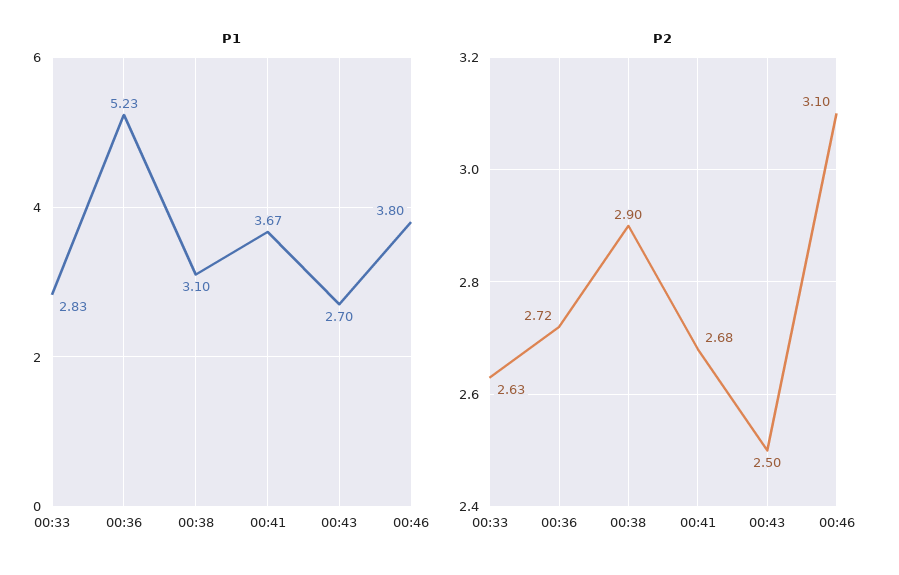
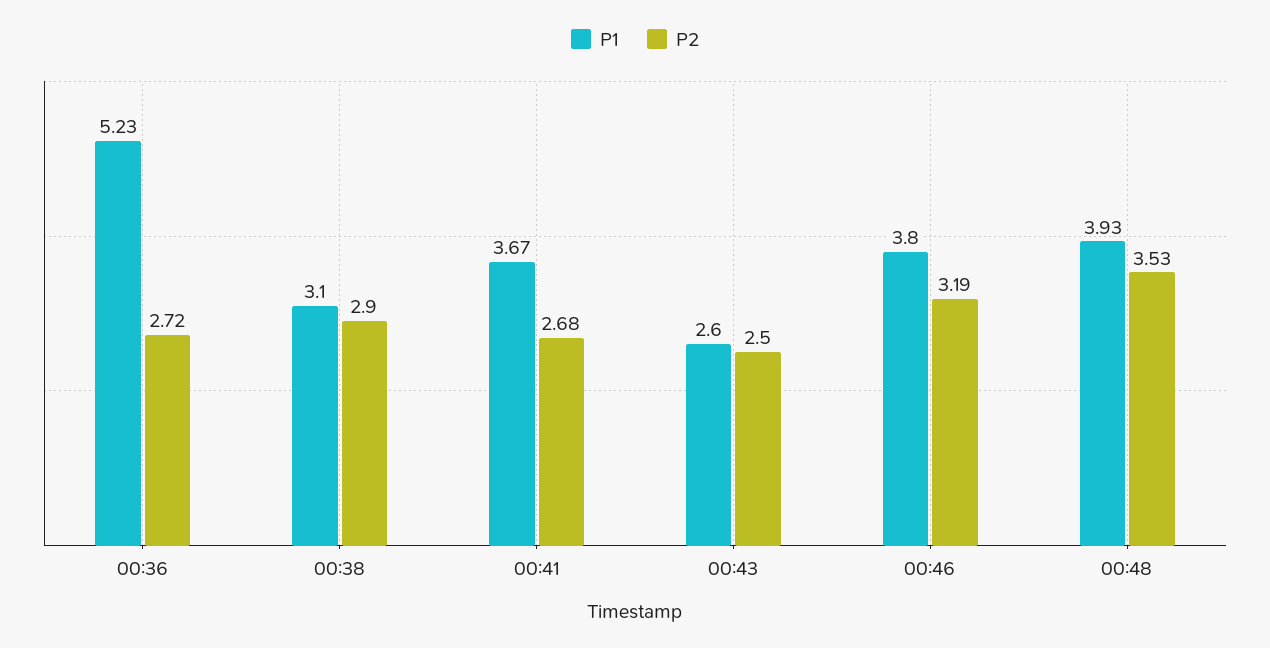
P1, 00:33: 2.83 -> none
P1, 00:43: 2.7 -> 2.6
P2, 00:33: 2.63 -> none
P2, 00:46: 3.1 -> 3.19
P1, 00:48: none -> 3.93
P2, 00:48: none -> 3.53

